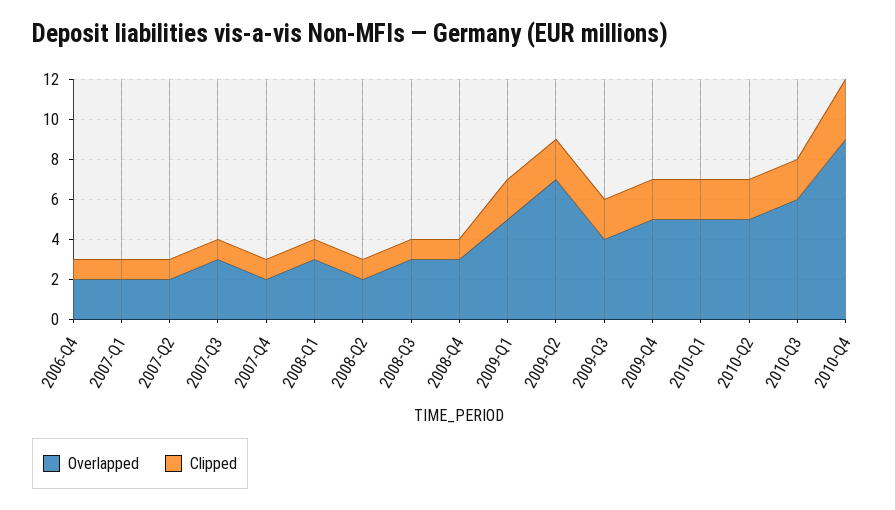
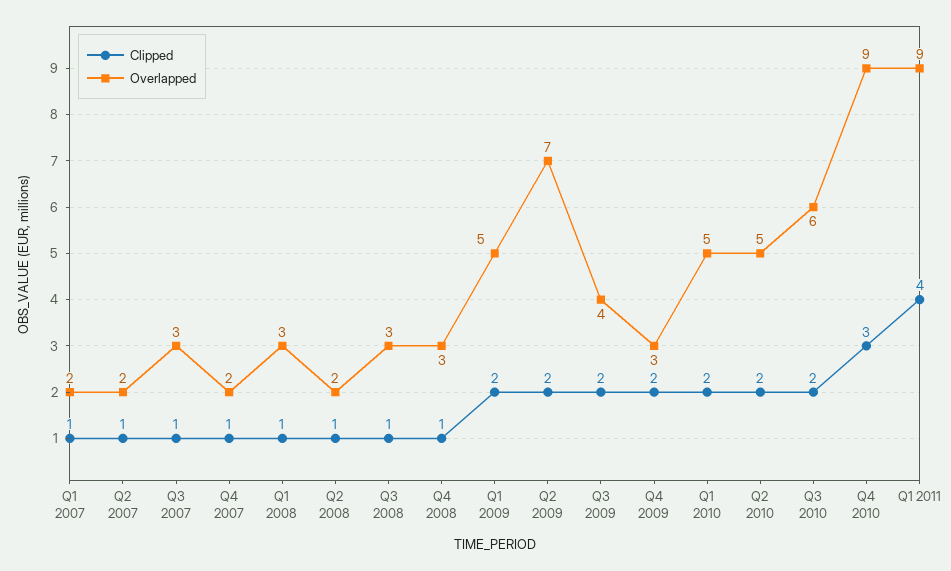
Overlapped, 2006-Q4: 2 -> none
Clipped, 2006-Q4: 1 -> none
Overlapped, 2009-Q4: 5 -> 3
Clipped, Q1 2011: none -> 4
Overlapped, Q1 2011: none -> 9

